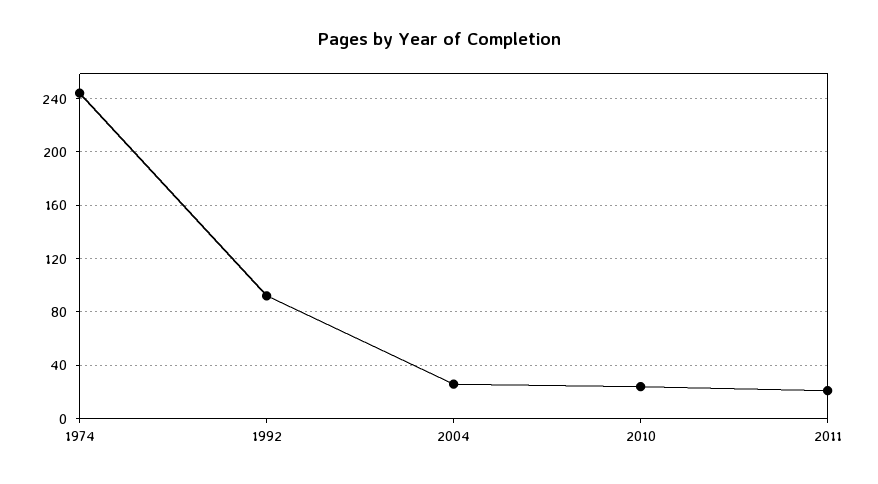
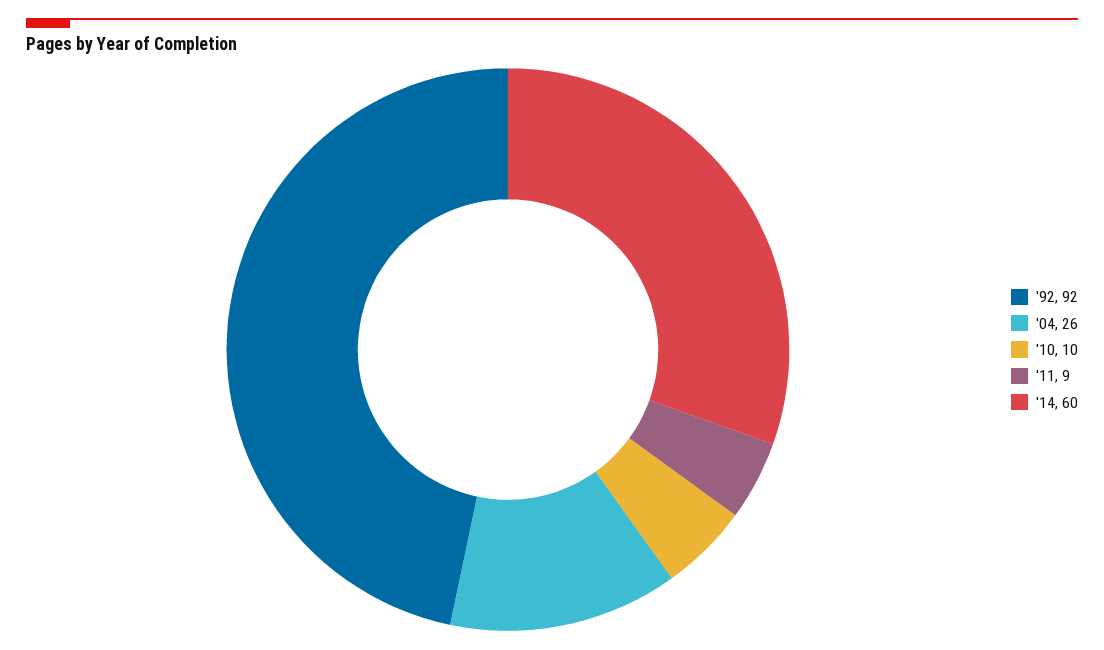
1974: 245 -> none
2010: 25 -> 10
2011: 20 -> 9
'14: none -> 60

